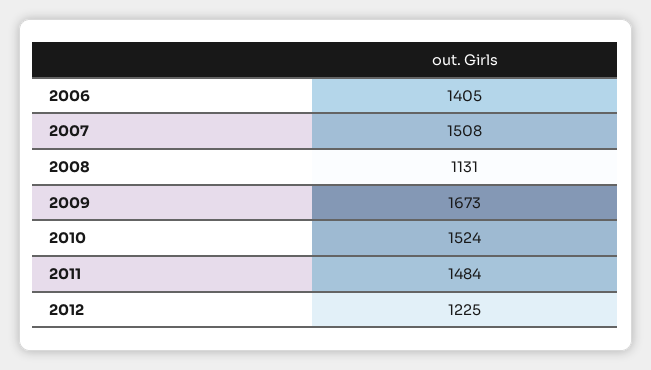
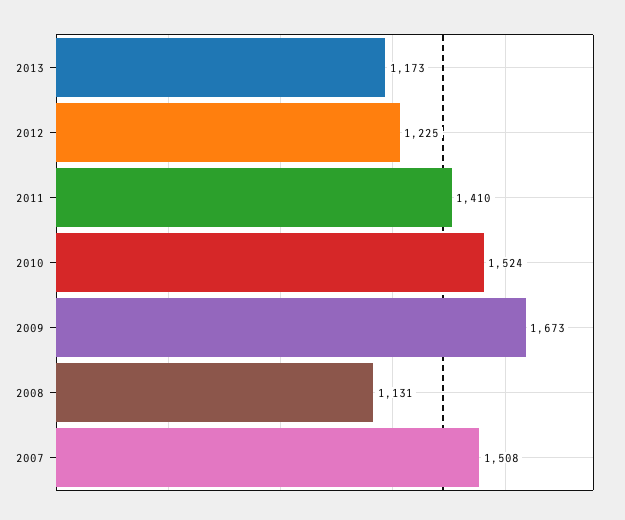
2006: 1405 -> none
2011: 1484 -> 1410
2013: none -> 1173

